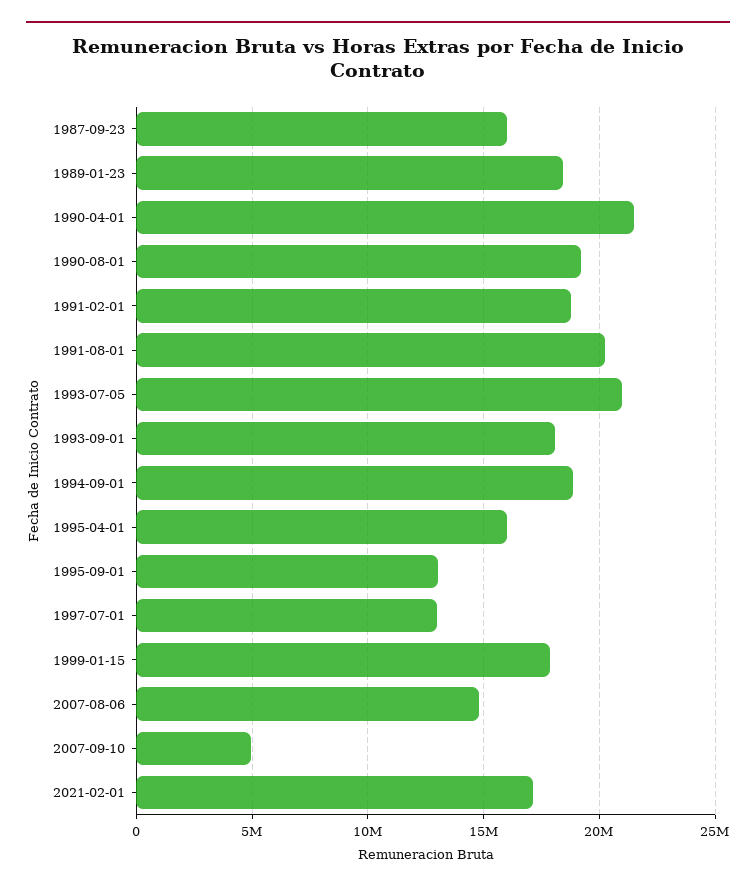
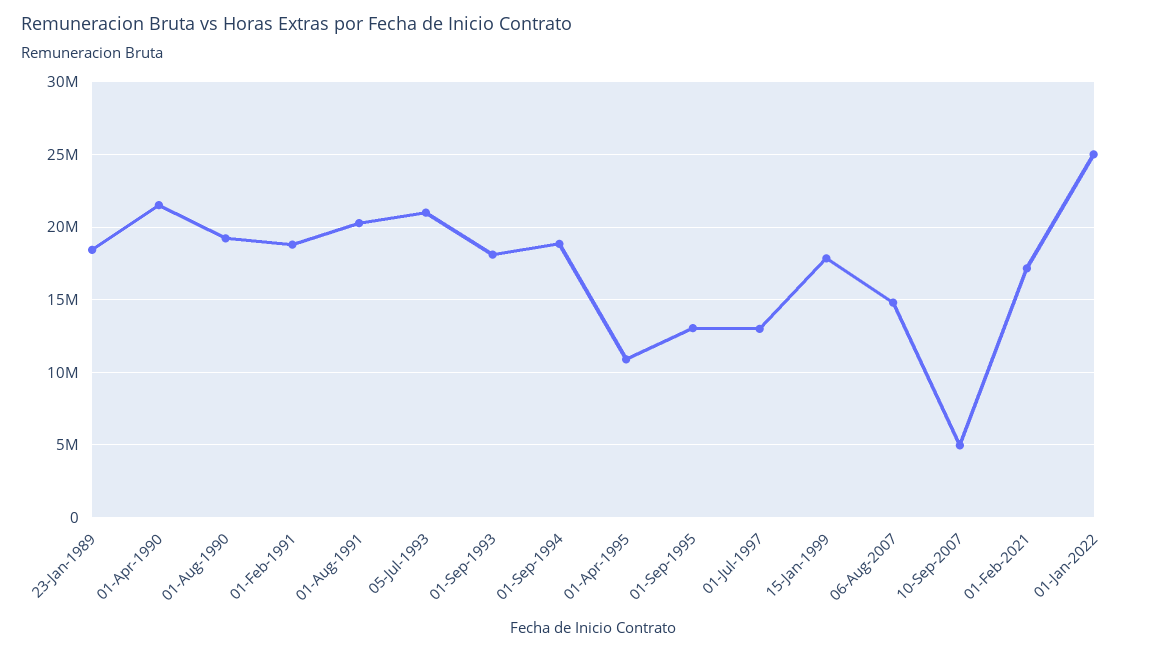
1987-09-23: 16000000 -> none
1995-04-01: 16000000 -> 11000000
01-Jan-2022: none -> 25000000

